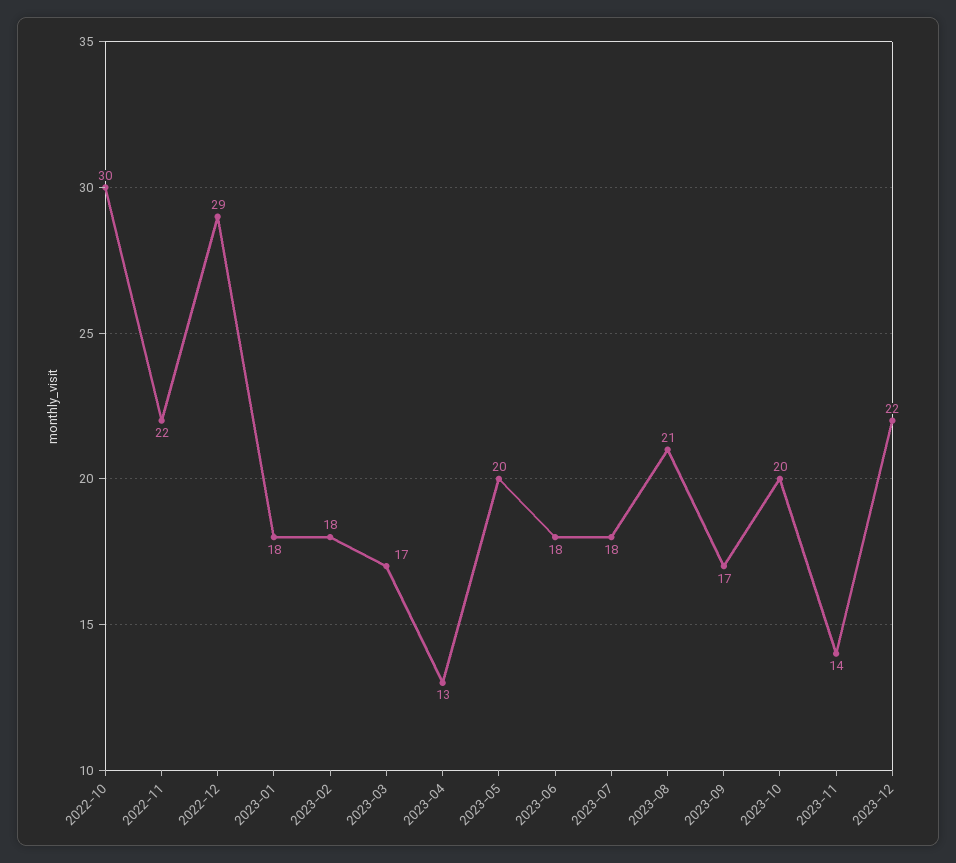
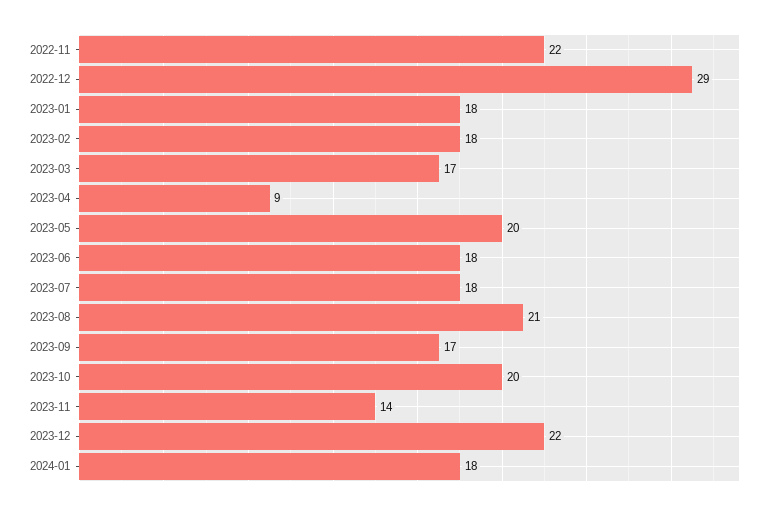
2022-10: 30 -> none
2023-04: 13 -> 9
2024-01: none -> 18

